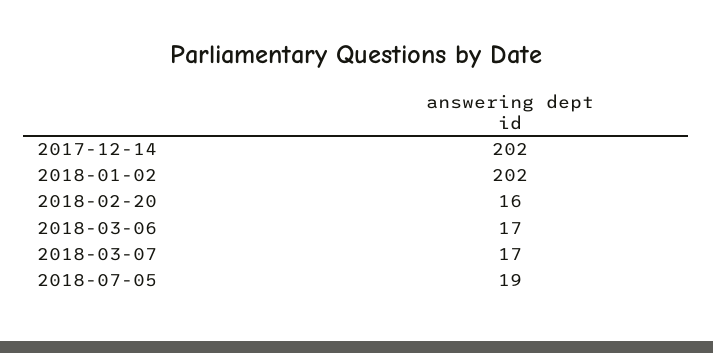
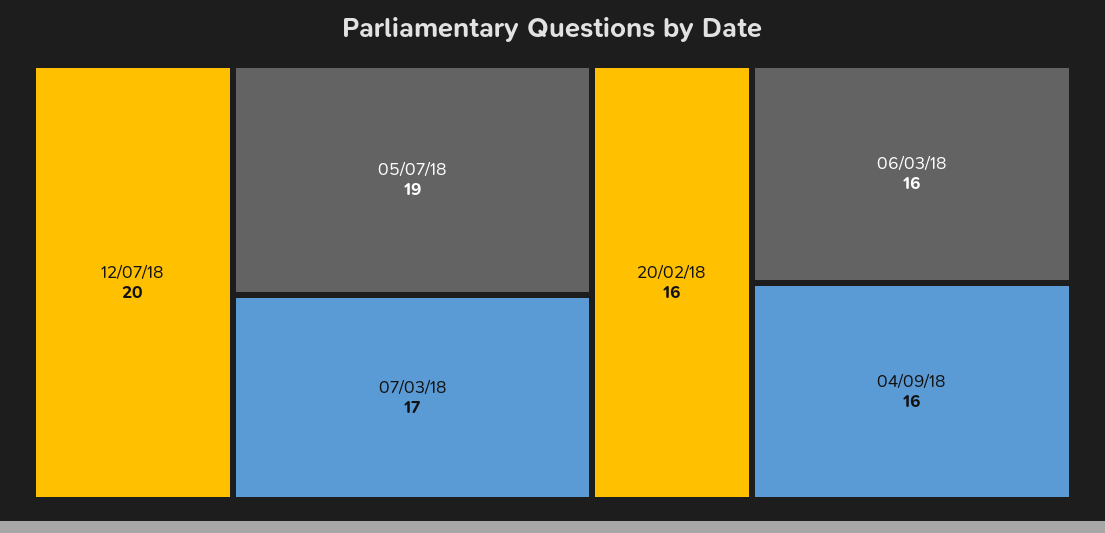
2017-12-14: 202 -> none
2018-01-02: 202 -> none
2018-03-06: 17 -> 16
12/07/18: none -> 20
04/09/18: none -> 16

